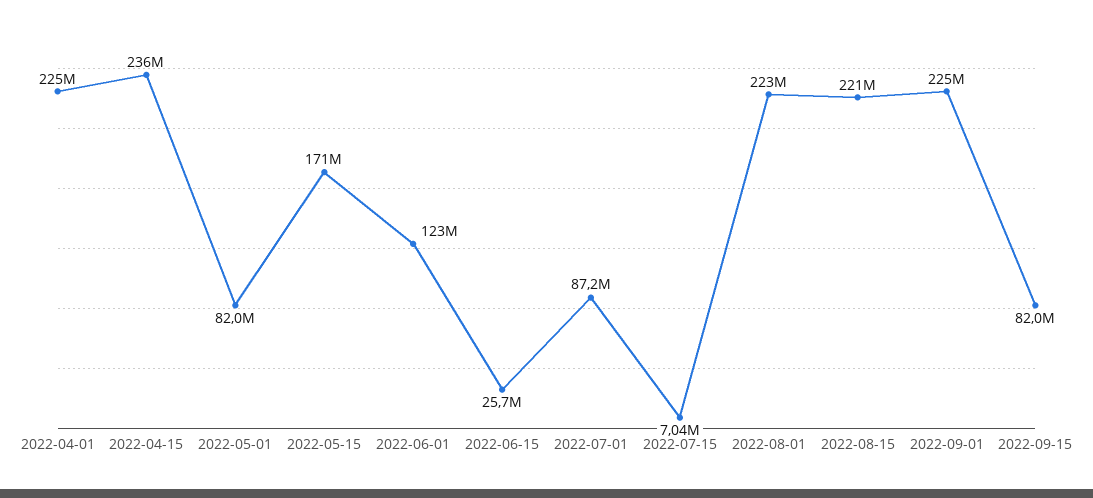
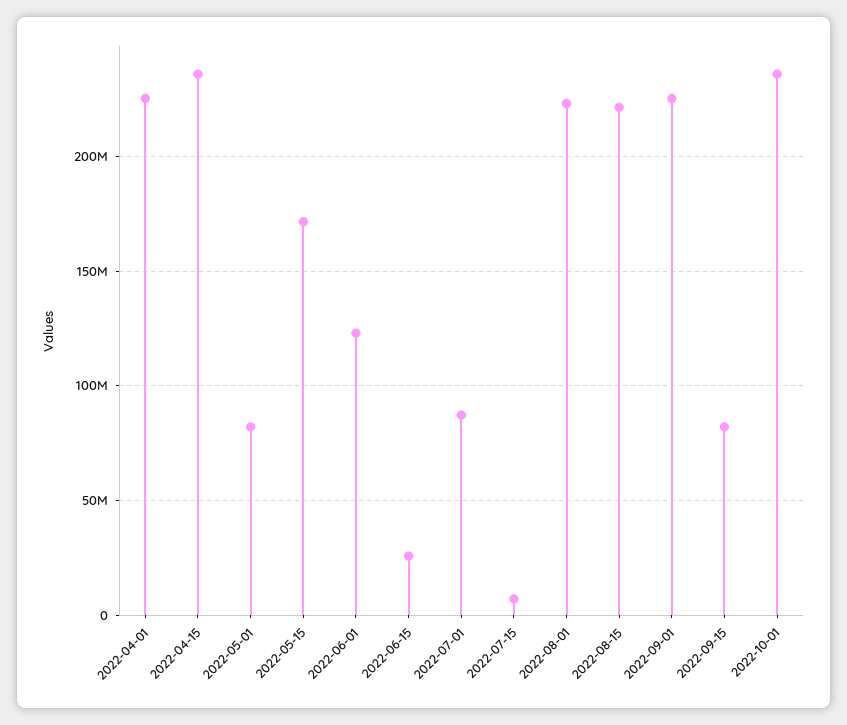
2022-10-01: none -> 235000000

